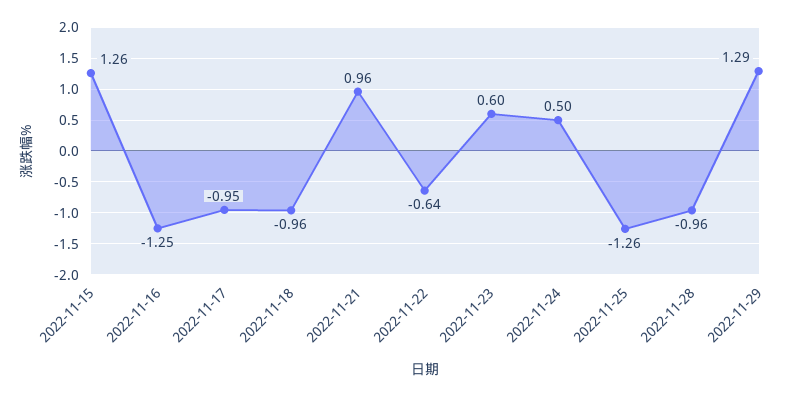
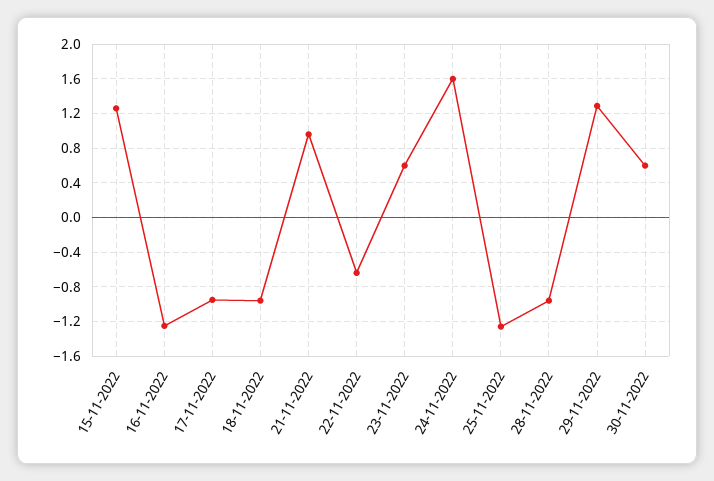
2022-11-24: 0.5 -> 1.6
30-11-2022: none -> 0.6

